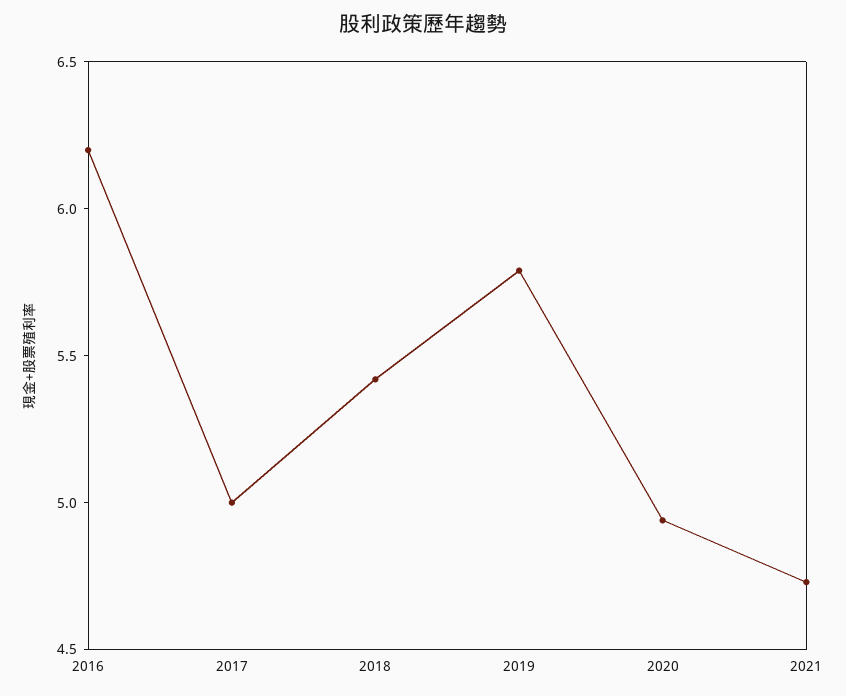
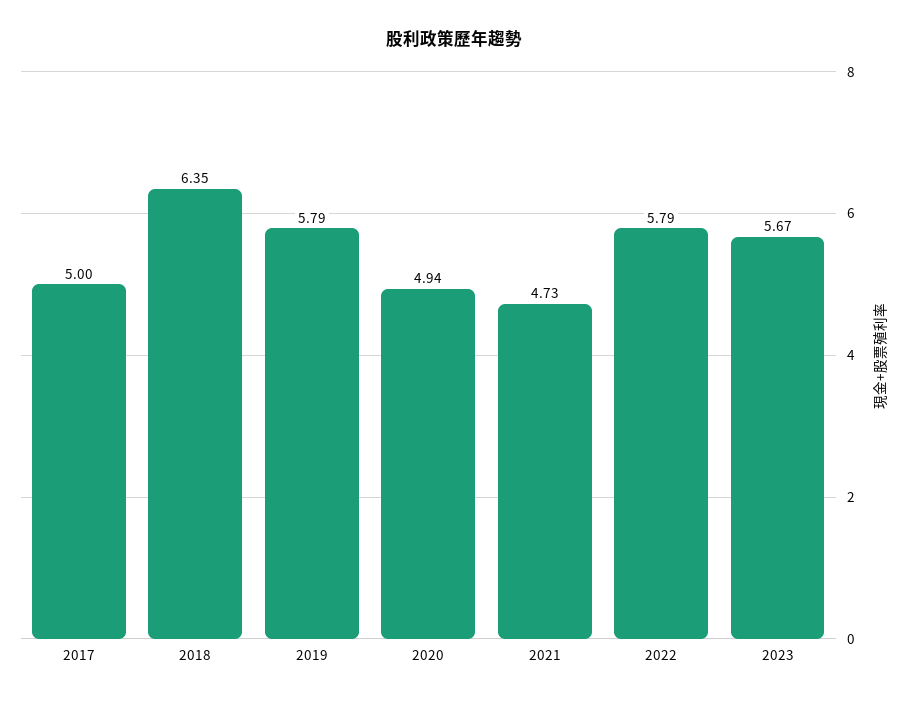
2016: 6.2 -> none
2018: 5.4 -> 6.35
2022: none -> 5.79
2023: none -> 5.67

